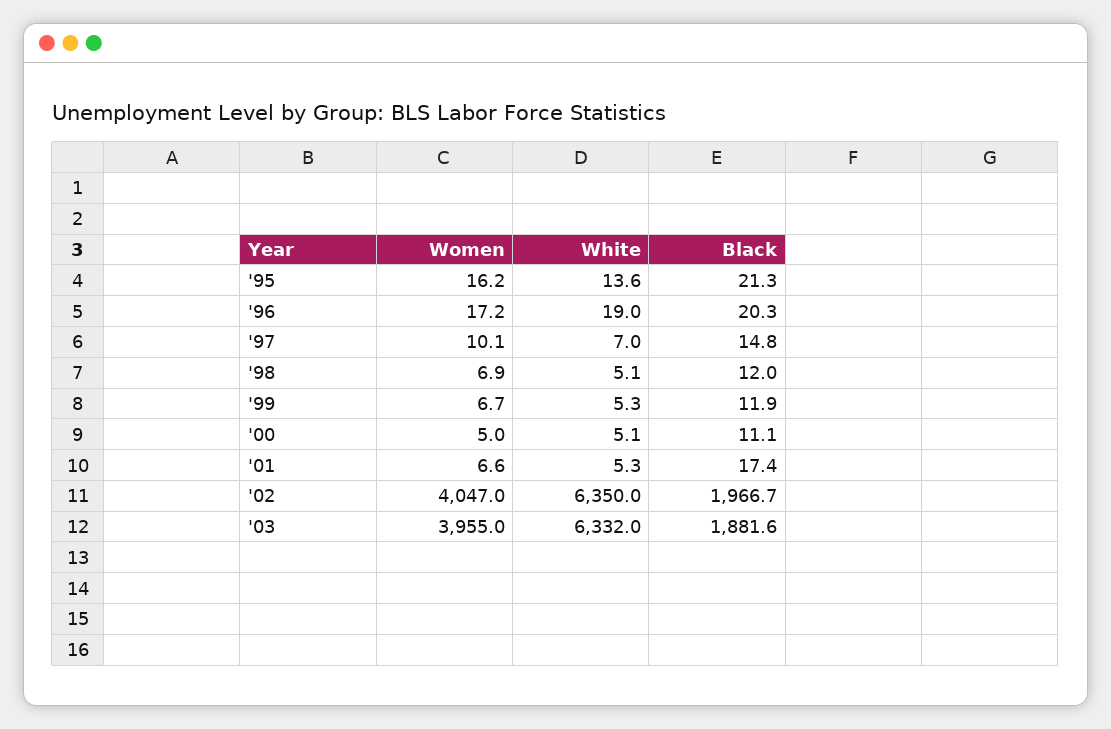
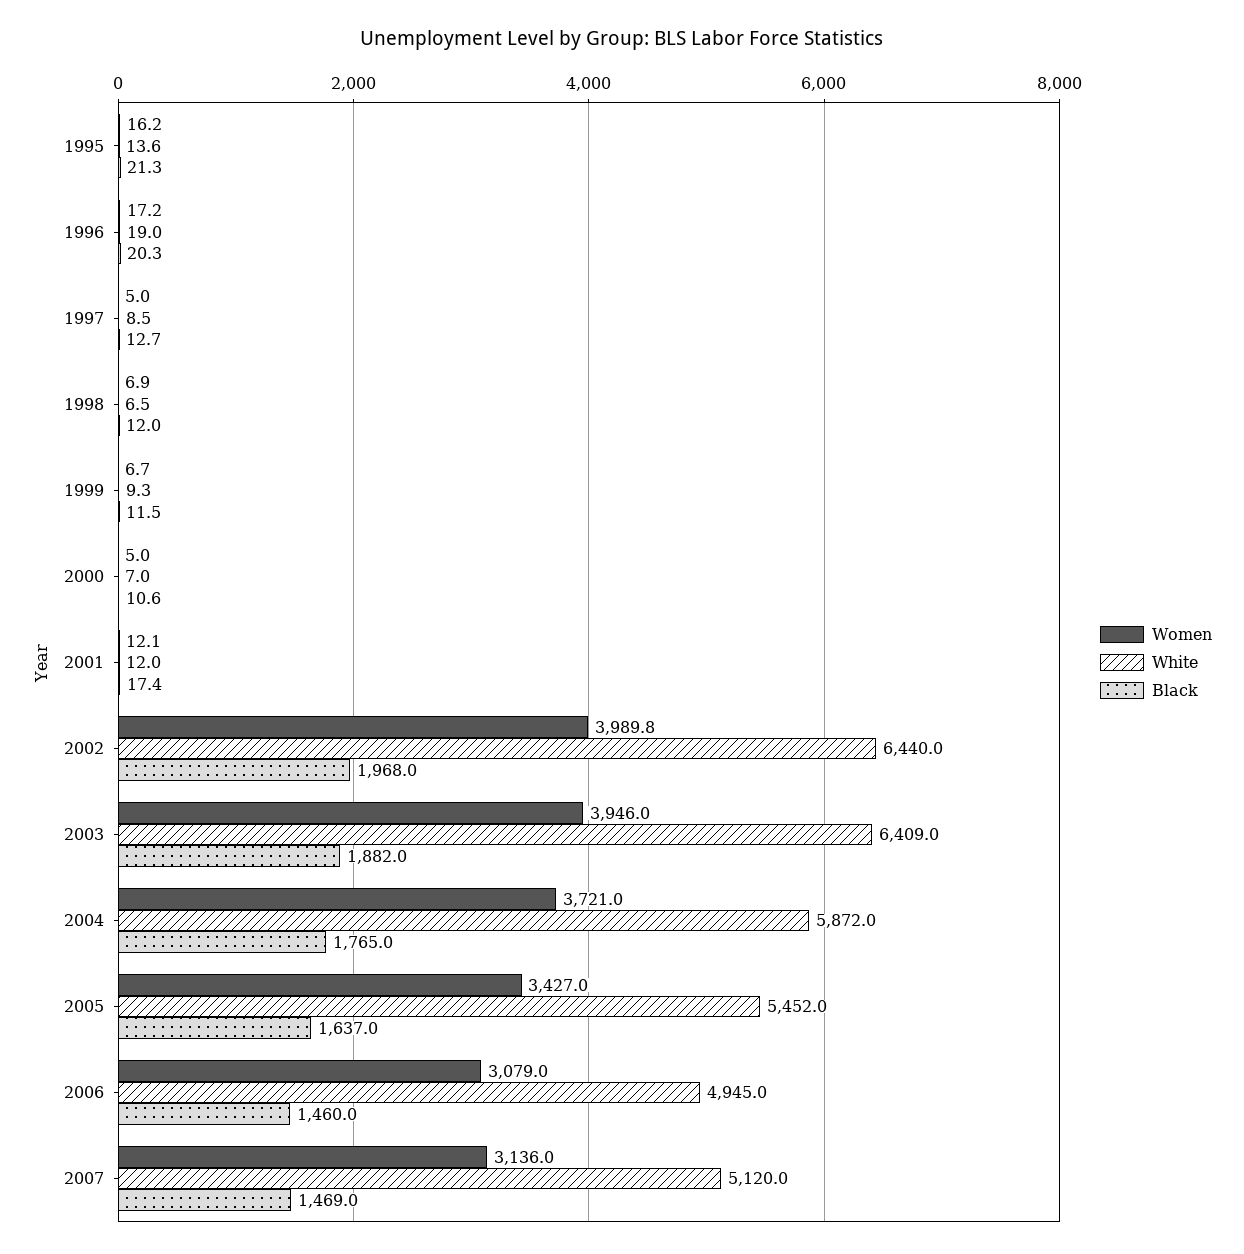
Women, '97: 10.1 -> 5
White, '97: 7 -> 8.5
Black, '97: 14.8 -> 12.7
White, '98: 5.1 -> 6.5
White, '99: 5.3 -> 9.3
Black, '99: 11.9 -> 11.5
White, '00: 5.1 -> 7
Black, '00: 11.1 -> 10.6
Women, '01: 6.6 -> 12.1
White, '01: 5.3 -> 12
Women, '02: 4047 -> 3989.8
White, '02: 6350 -> 6440
Black, '02: 1966.7 -> 1968
Women, '03: 3955 -> 3946
White, '03: 6332 -> 6409
Black, '03: 1881.6 -> 1882
Women, 2004: none -> 3721
White, 2004: none -> 5872
Black, 2004: none -> 1765
Women, 2005: none -> 3427
White, 2005: none -> 5452
Black, 2005: none -> 1637
Women, 2006: none -> 3079
White, 2006: none -> 4945
Black, 2006: none -> 1460
Women, 2007: none -> 3136
White, 2007: none -> 5120
Black, 2007: none -> 1469

